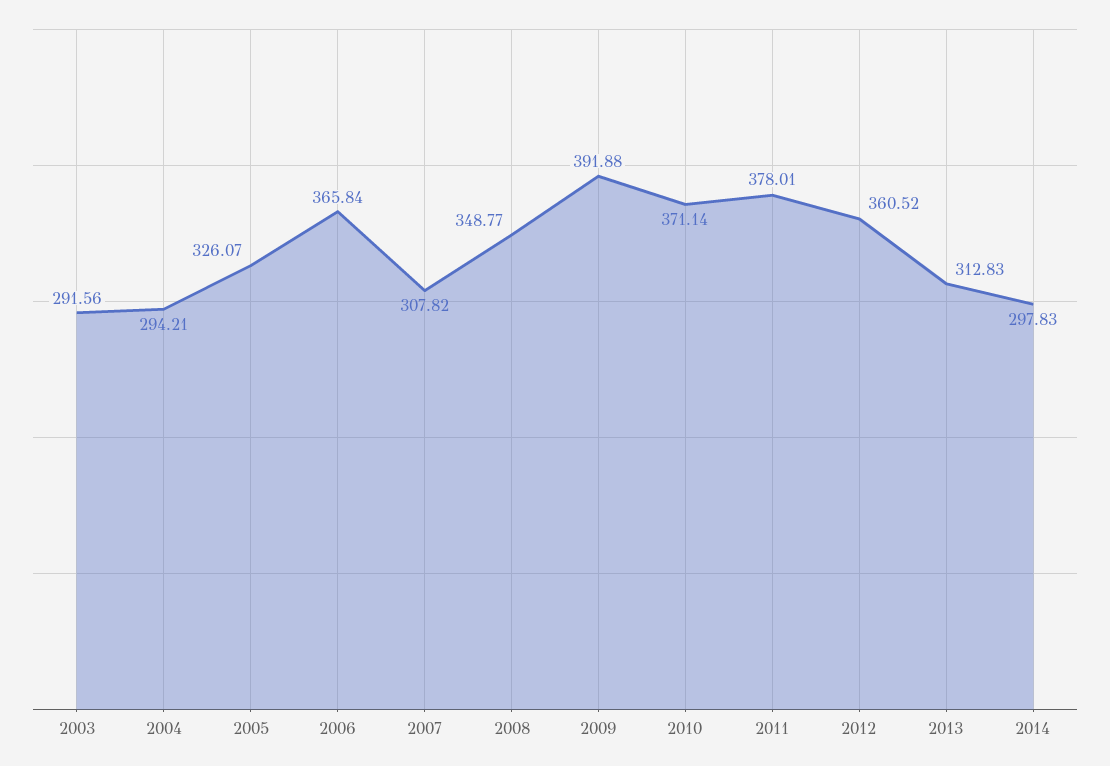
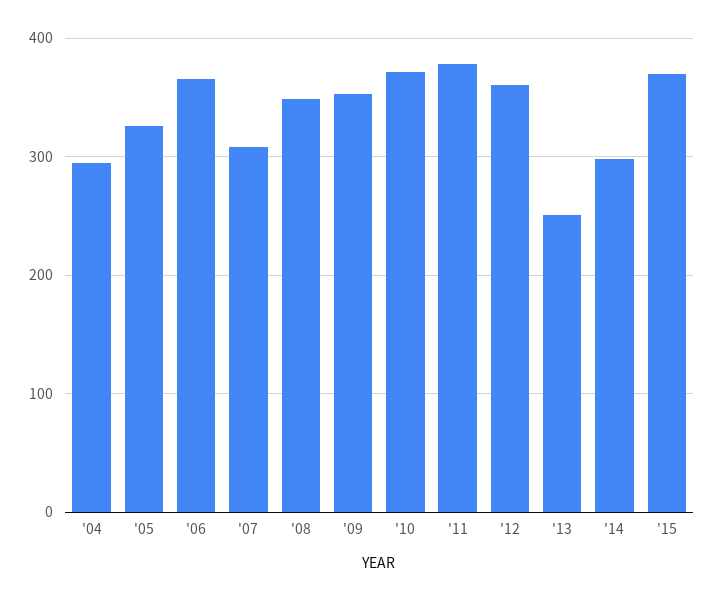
2003: 291.56 -> none
2009: 391.88 -> 350
2013: 312.83 -> 250
'15: none -> 370

